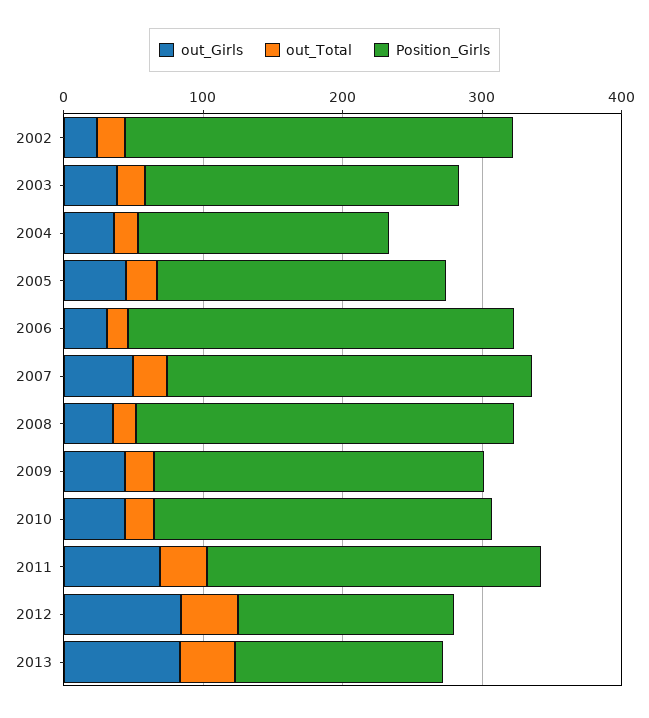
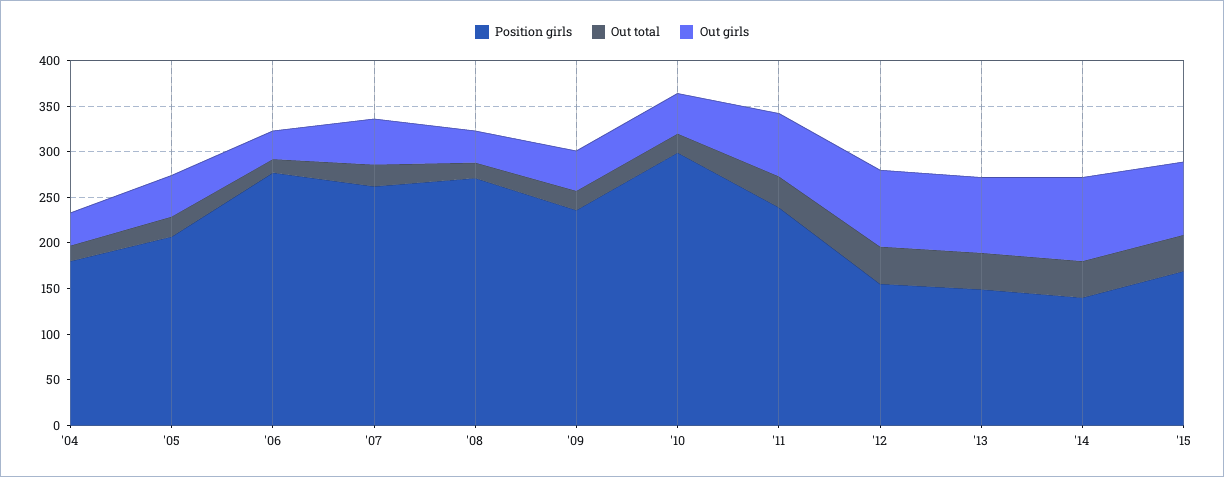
out_Girls, 2002: 20 -> none
out_Total, 2002: 20 -> none
Position_Girls, 2002: 280 -> none
out_Girls, 2003: 40 -> none
out_Total, 2003: 20 -> none
Position_Girls, 2003: 220 -> none
Position_Girls, 2010: 240 -> 300
Position_Girls, '14: none -> 140
out_Total, '14: none -> 40
out_Girls, '14: none -> 90
Position_Girls, '15: none -> 170
out_Total, '15: none -> 40
out_Girls, '15: none -> 80

